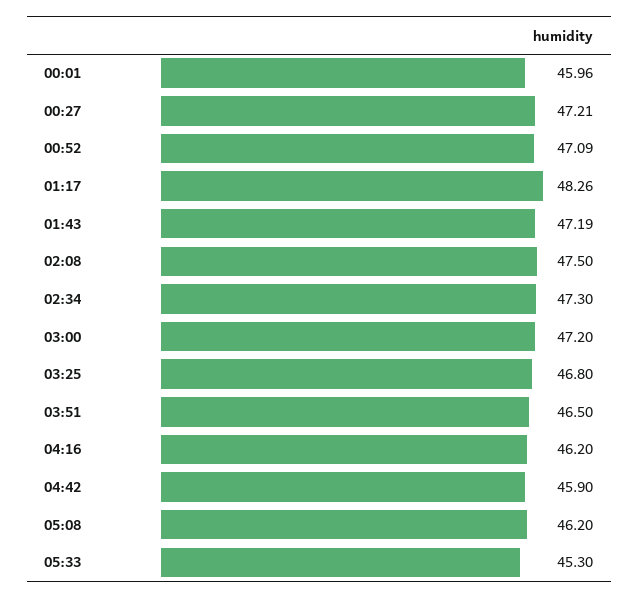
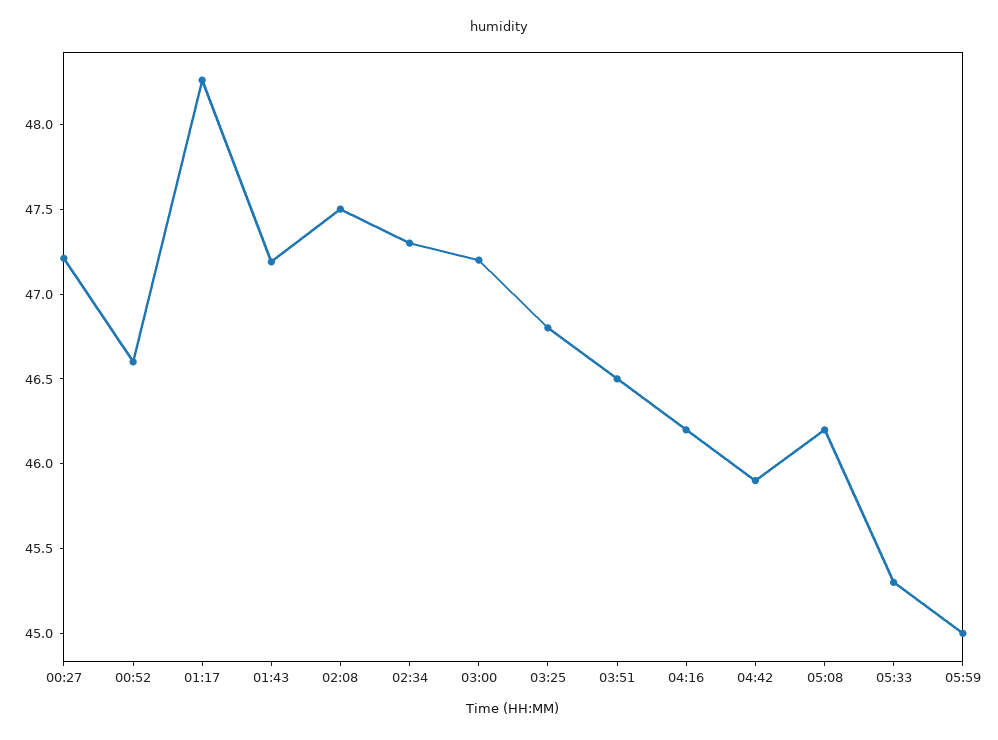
00:01: 45.96 -> none
00:52: 47.09 -> 46.6
05:59: none -> 45

